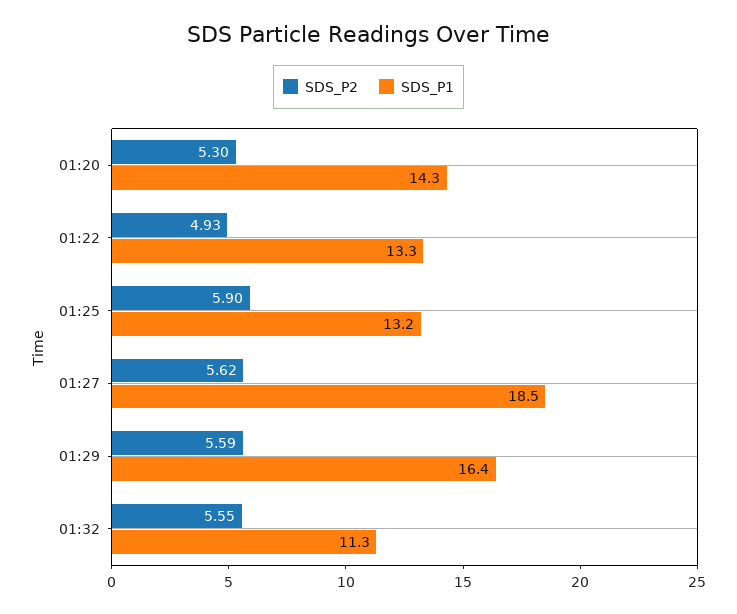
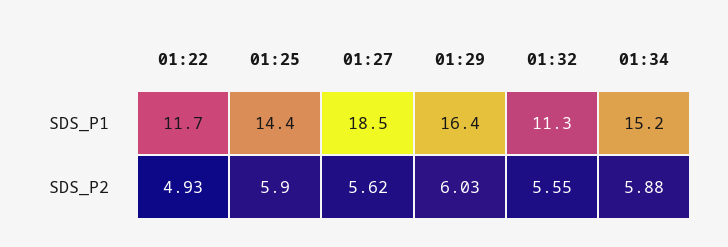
SDS_P2, 01:20: 5.3 -> none
SDS_P1, 01:20: 14.3 -> none
SDS_P1, 01:22: 13.3 -> 11.7
SDS_P1, 01:25: 13.2 -> 14.4
SDS_P2, 01:29: 5.59 -> 6.03
SDS_P1, 01:34: none -> 15.2
SDS_P2, 01:34: none -> 5.88

